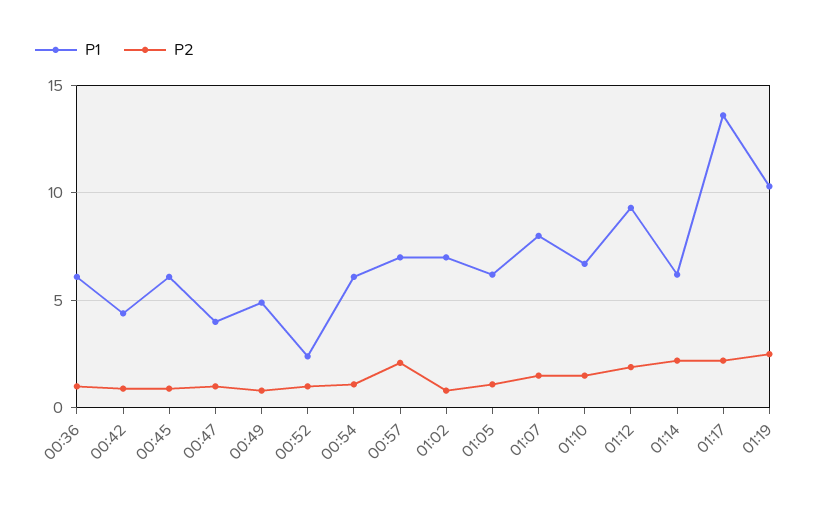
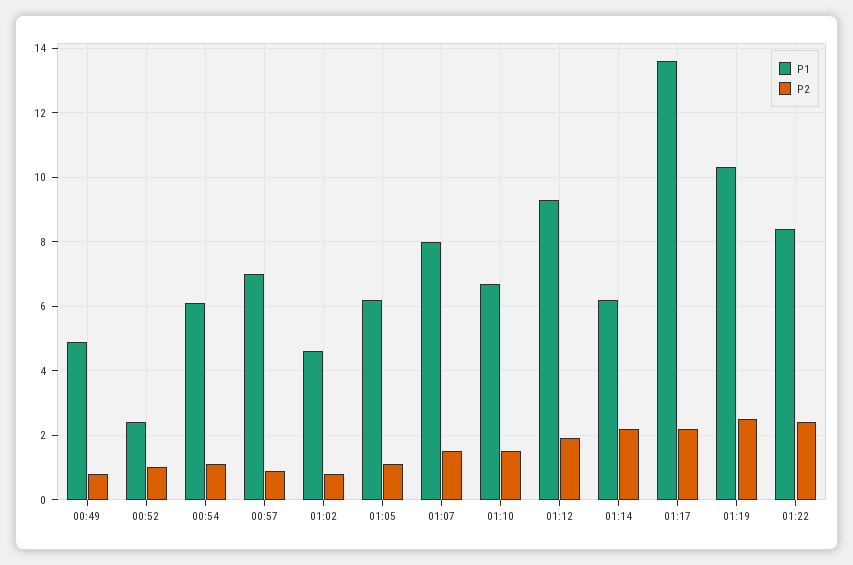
P1, 00:36: 6 -> none
P2, 00:36: 1 -> none
P1, 00:42: 4.5 -> none
P2, 00:42: 1 -> none
P1, 00:45: 6 -> none
P2, 00:45: 1 -> none
P1, 00:47: 4 -> none
P2, 00:47: 1 -> none
P2, 00:57: 2 -> 1
P1, 01:02: 7 -> 4.5
P1, 01:22: none -> 8.5
P2, 01:22: none -> 2.5

